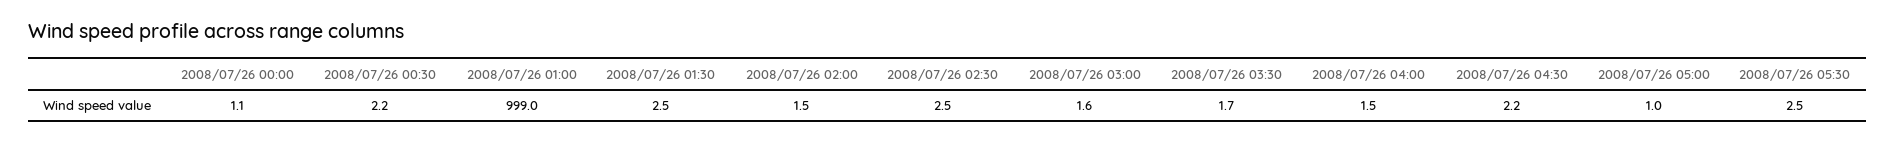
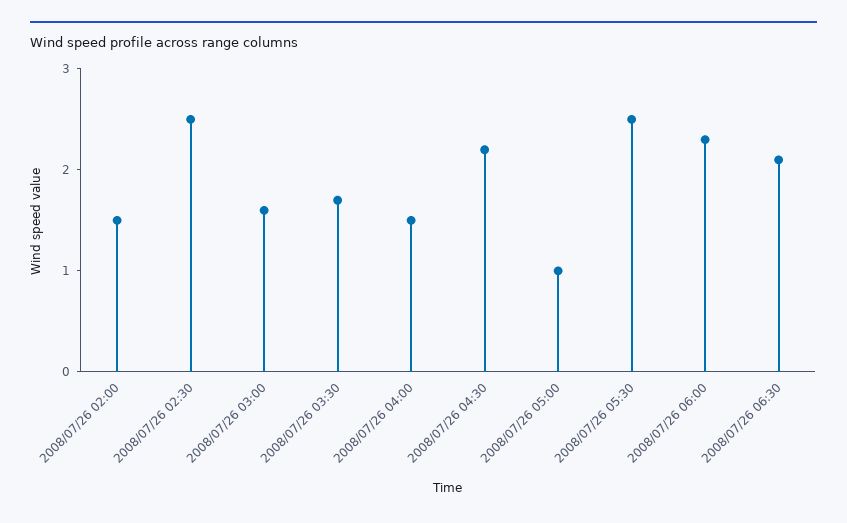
2008/07/26 00:00: 1.1 -> none
2008/07/26 00:30: 2.2 -> none
2008/07/26 01:00: 999 -> none
2008/07/26 01:30: 2.5 -> none
2008/07/26 06:00: none -> 2.3
2008/07/26 06:30: none -> 2.1

